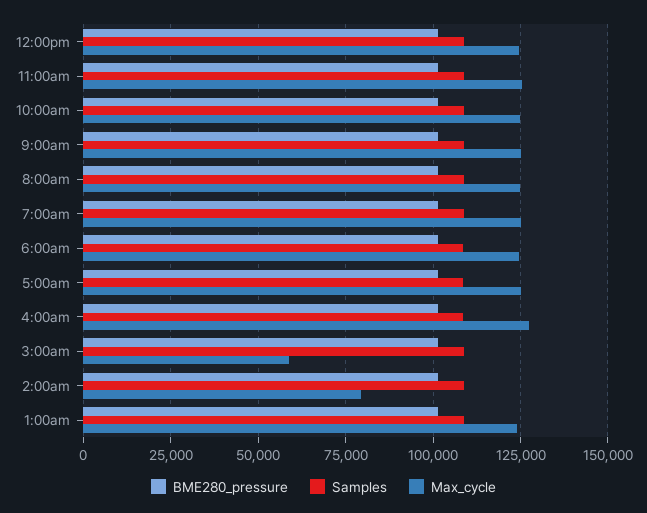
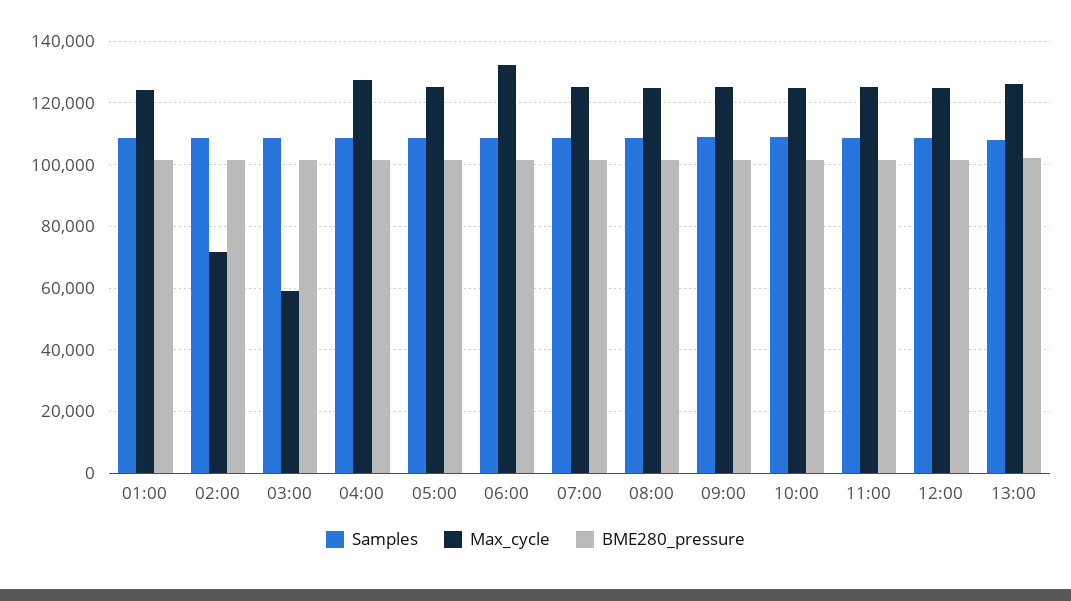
Max_cycle, 6:00am: 125000 -> 132000
Max_cycle, 2:00am: 80000 -> 72000
Samples, 13:00: none -> 108000
Max_cycle, 13:00: none -> 126000
BME280_pressure, 13:00: none -> 102000

